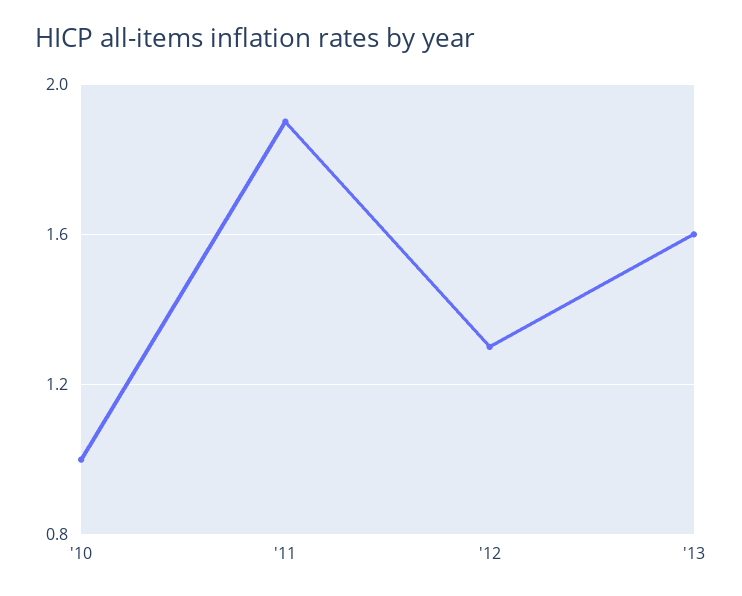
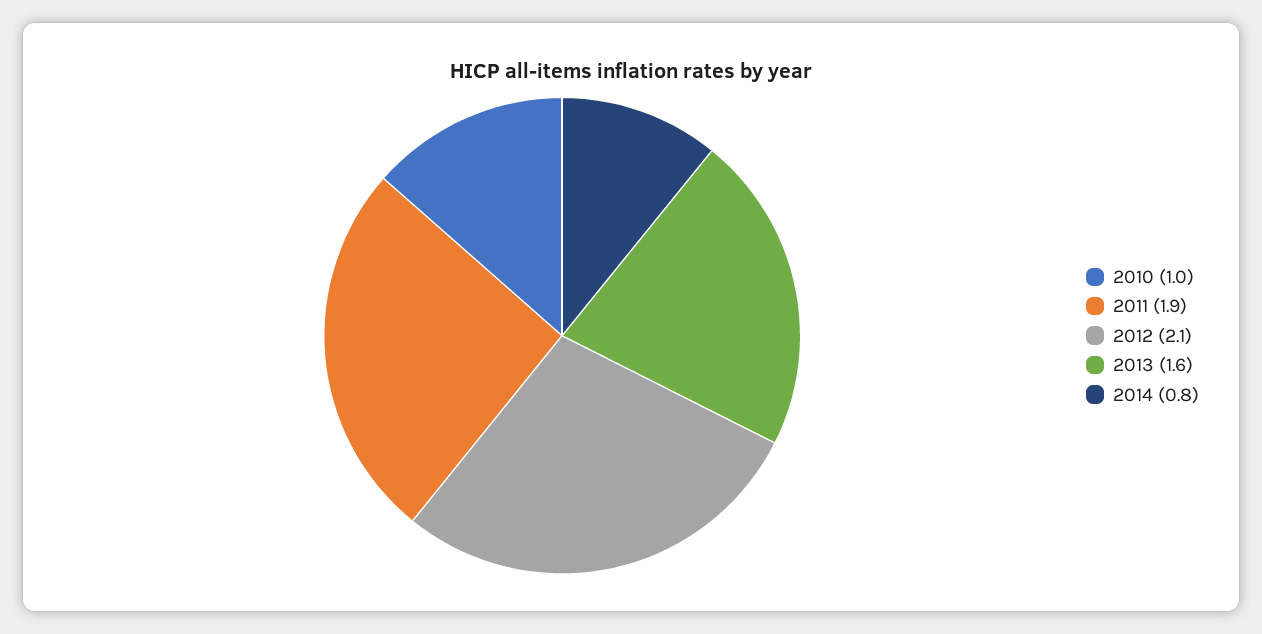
'12: 1.3 -> 2.1
2014: none -> 0.8

